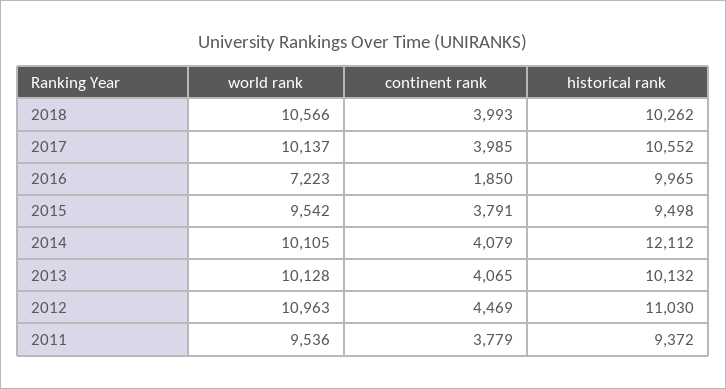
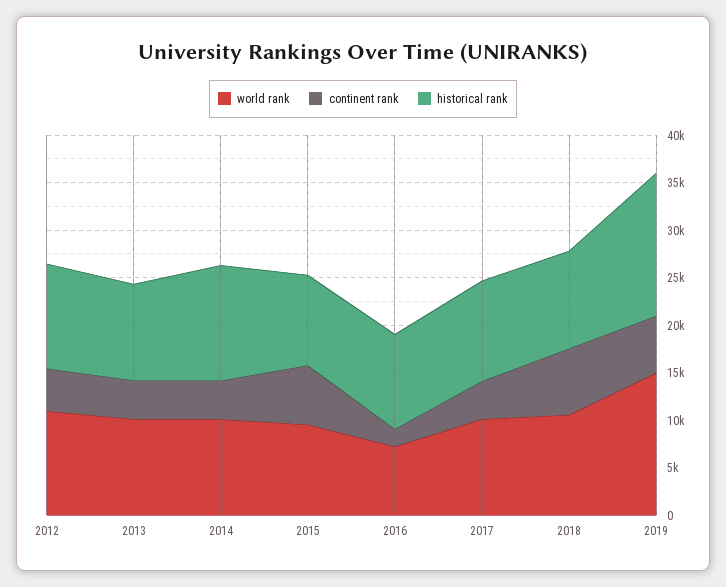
continent rank, 2018: 3993 -> 7000
continent rank, 2015: 3791 -> 6000
world rank, 2011: 9536 -> none
continent rank, 2011: 3779 -> none
historical rank, 2011: 9372 -> none
world rank, 2019: none -> 15000
continent rank, 2019: none -> 6000
historical rank, 2019: none -> 15000

